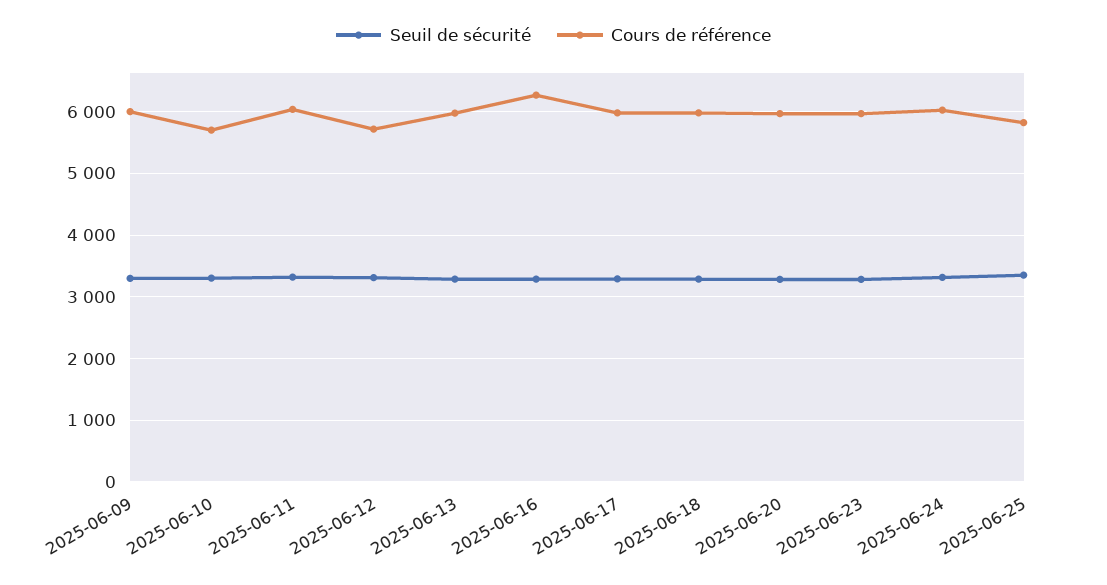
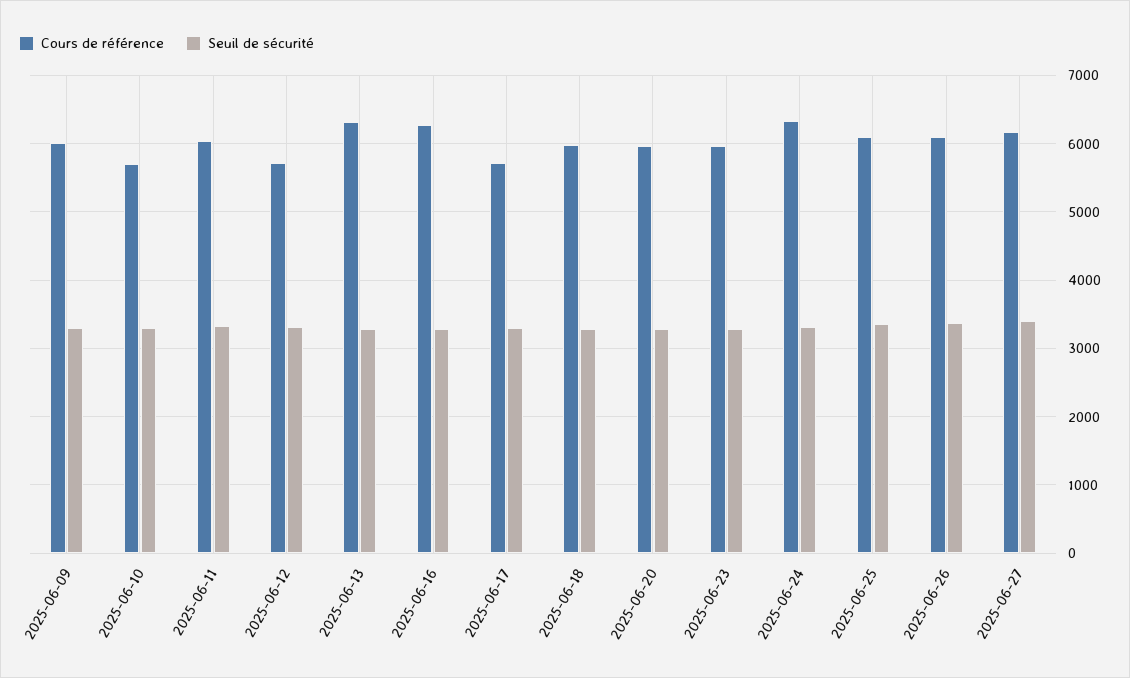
Cours de référence, 2025-06-13: 6000 -> 6300
Cours de référence, 2025-06-17: 6000 -> 5700
Cours de référence, 2025-06-24: 6000 -> 6300
Cours de référence, 2025-06-25: 5800 -> 6100
Cours de référence, 2025-06-26: none -> 6100
Seuil de sécurité, 2025-06-26: none -> 3400
Cours de référence, 2025-06-27: none -> 6200
Seuil de sécurité, 2025-06-27: none -> 3400

